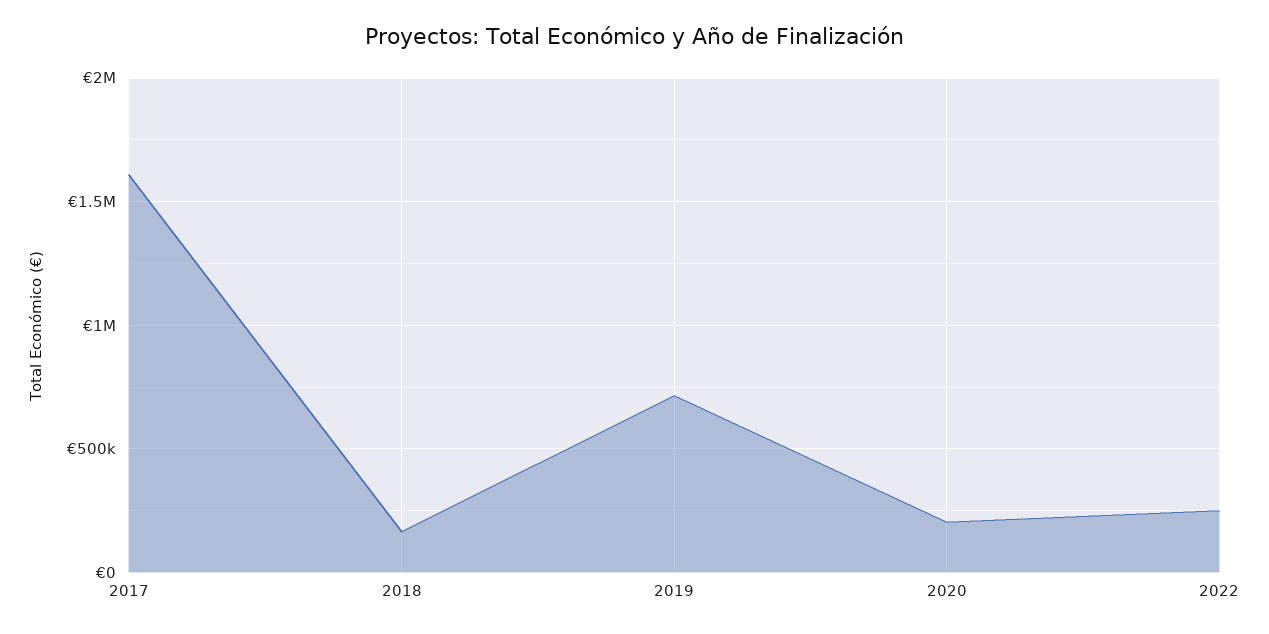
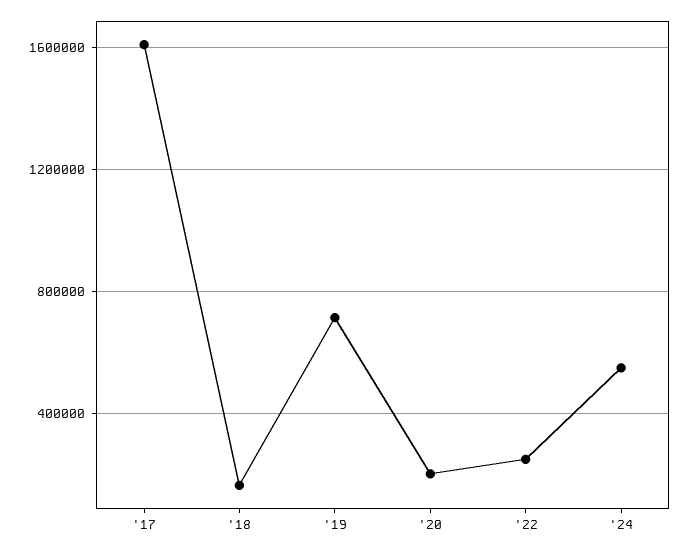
'24: none -> 550000

